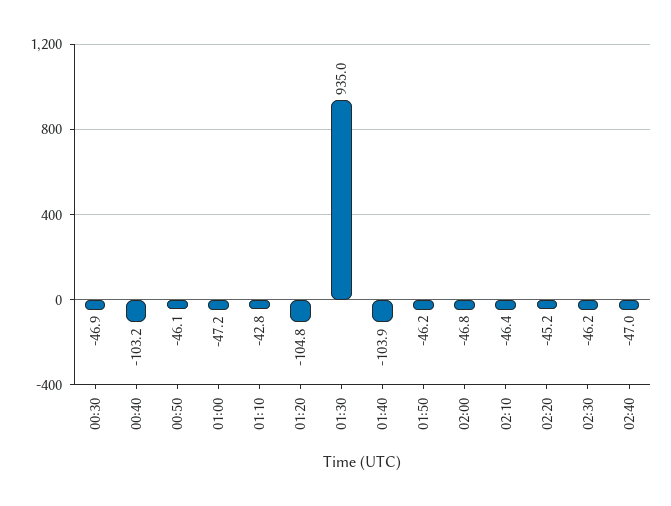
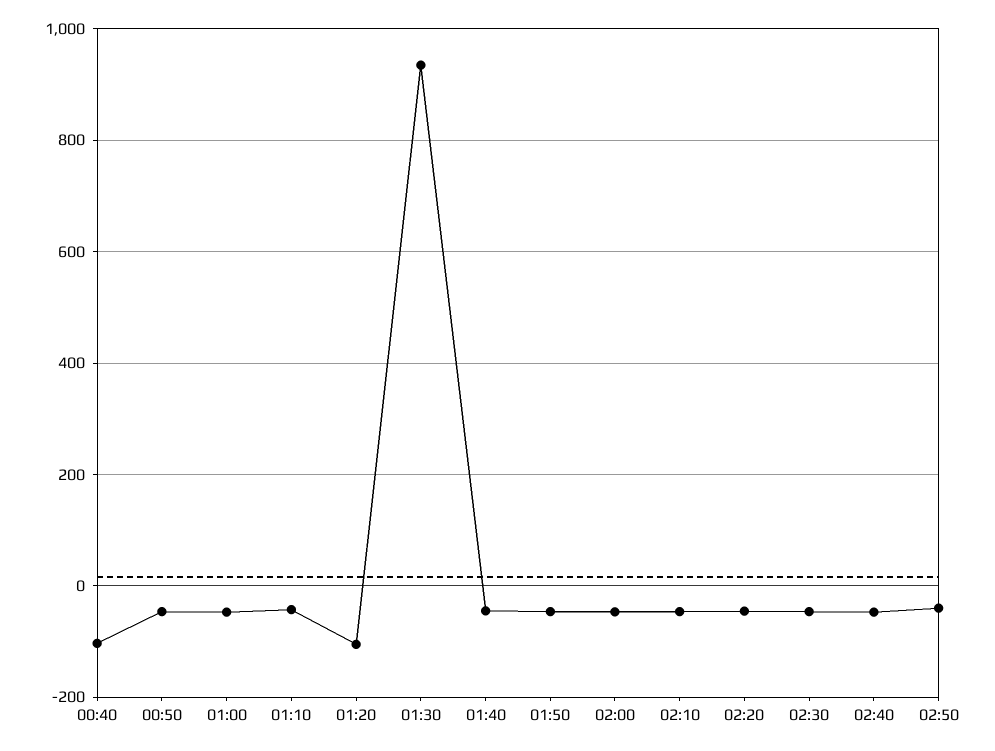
00:30: -46.9 -> none
01:40: -103.9 -> -40
02:50: none -> -40

